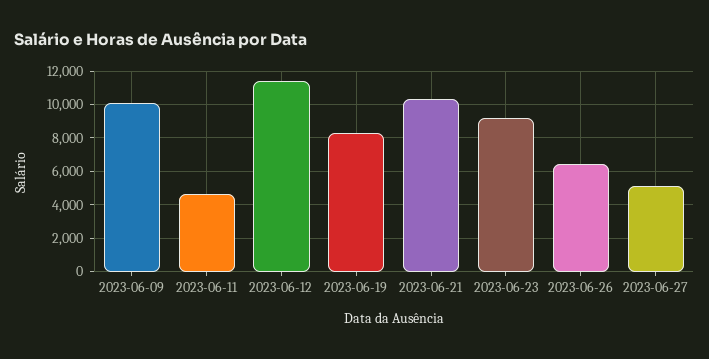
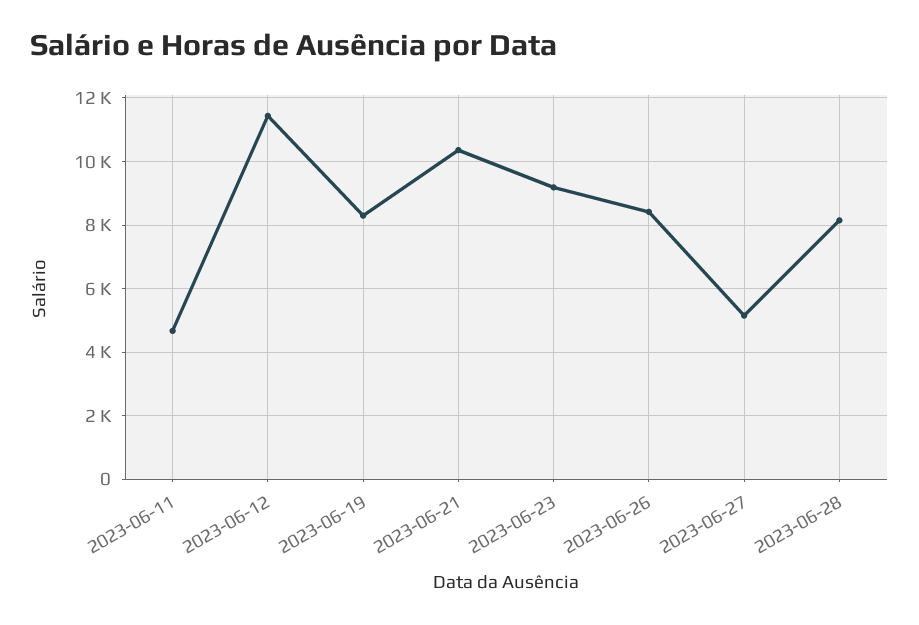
2023-06-09: 10000 -> none
2023-06-26: 6500 -> 8400
2023-06-28: none -> 8200

